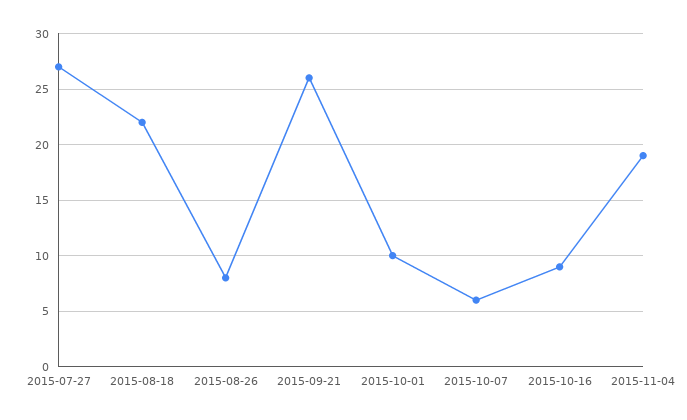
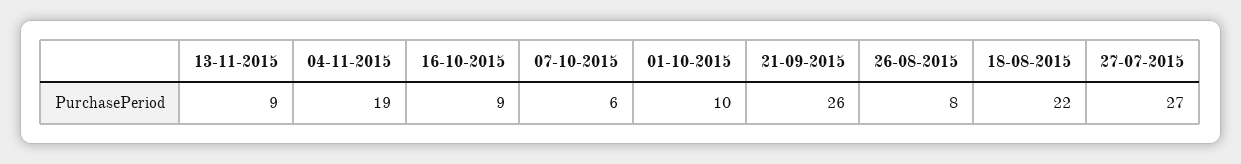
13-11-2015: none -> 9

